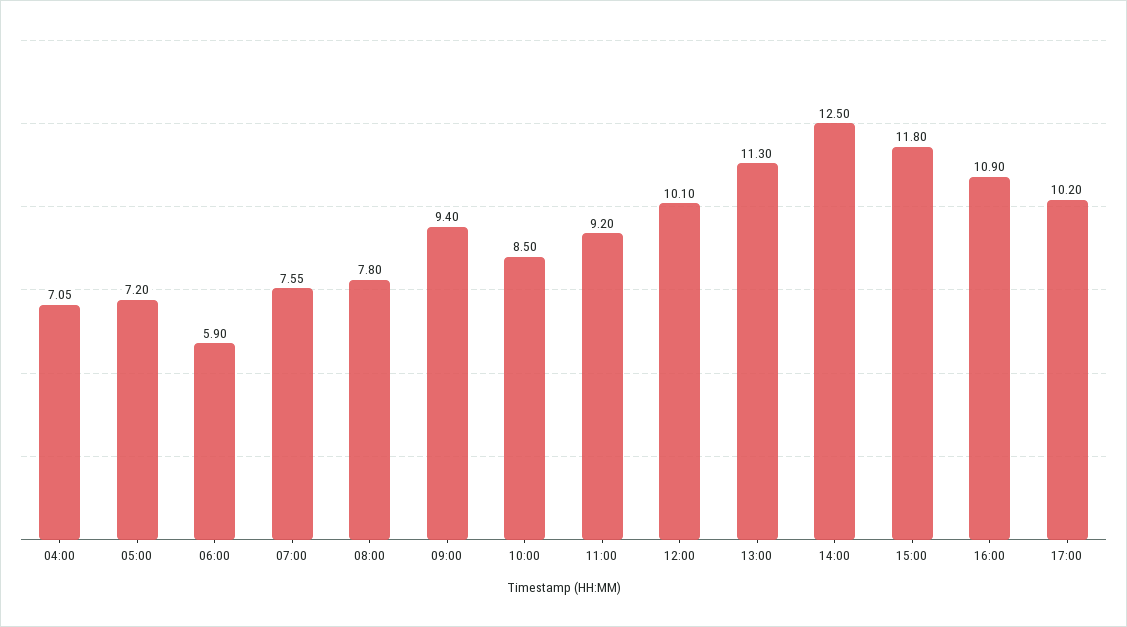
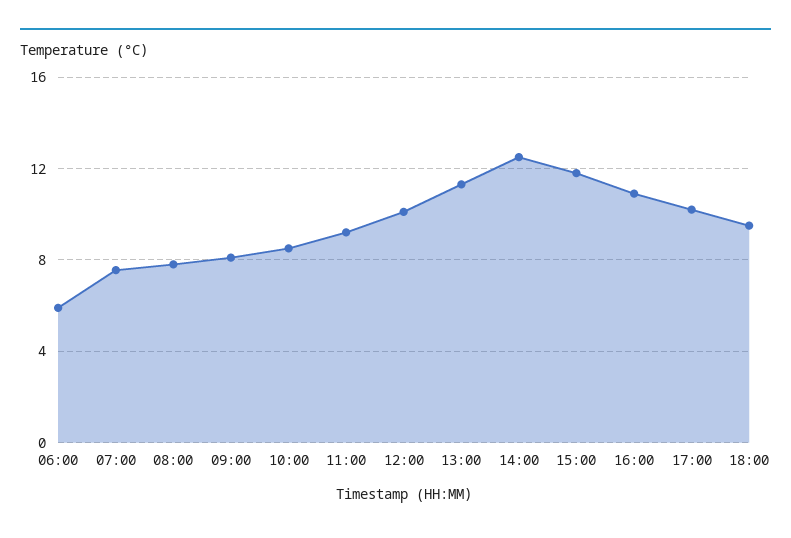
04:00: 7.05 -> none
05:00: 7.2 -> none
09:00: 9.4 -> 8
18:00: none -> 9.5

